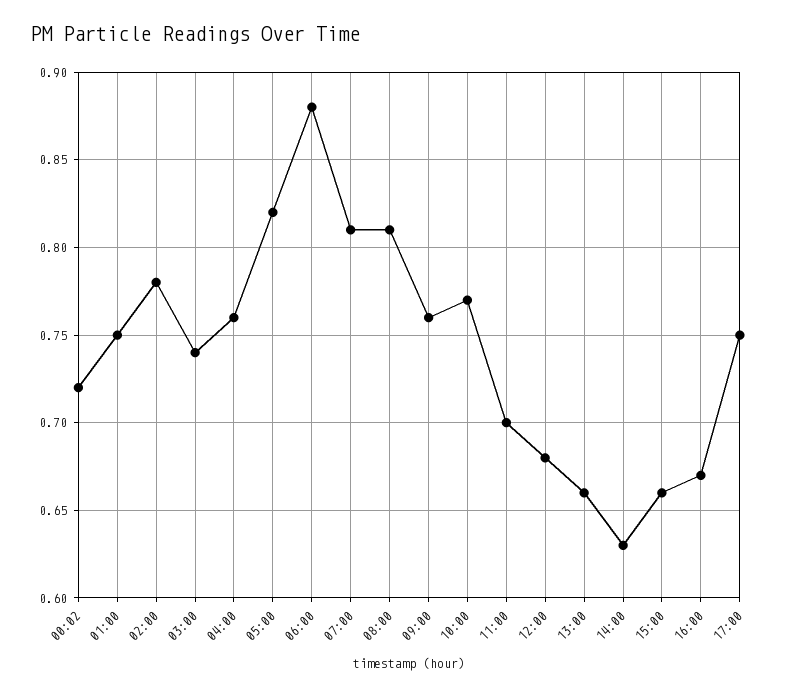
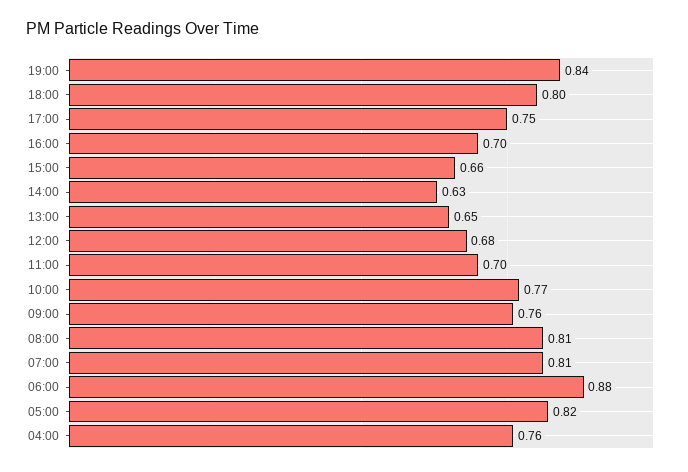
00:02: 0.72 -> none
01:00: 0.75 -> none
02:00: 0.78 -> none
03:00: 0.74 -> none
13:00: 0.66 -> 0.65
16:00: 0.67 -> 0.7
19:00: none -> 0.84
18:00: none -> 0.8

